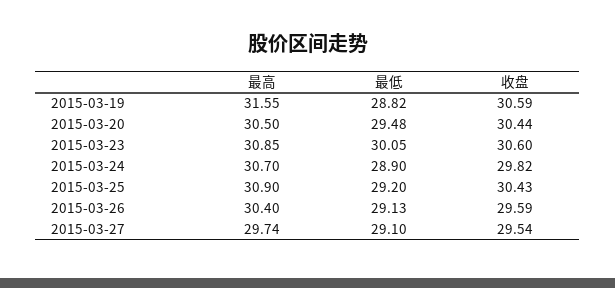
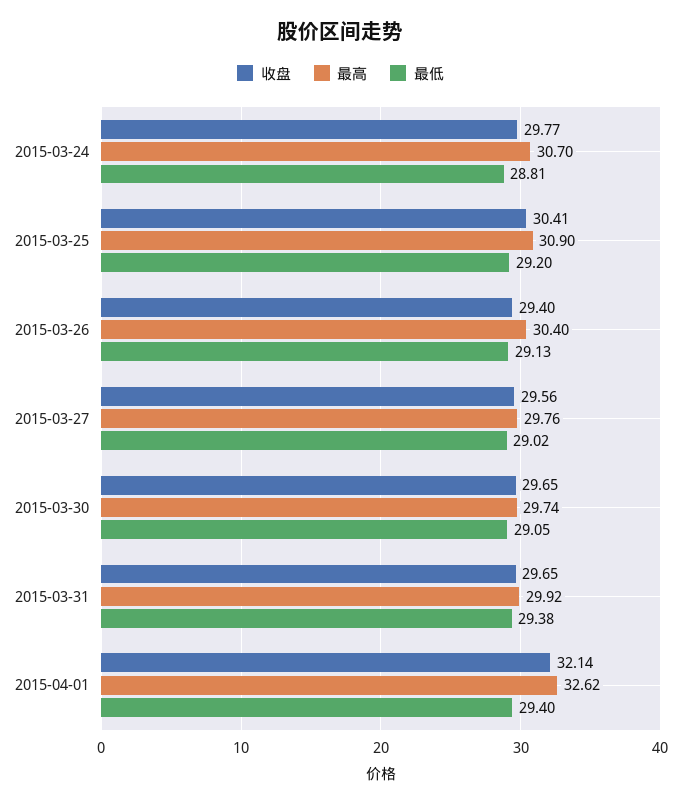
最高, 2015-03-19: 31.55 -> none
最低, 2015-03-19: 28.82 -> none
收盘, 2015-03-19: 30.59 -> none
最高, 2015-03-20: 30.5 -> none
最低, 2015-03-20: 29.48 -> none
收盘, 2015-03-20: 30.44 -> none
最高, 2015-03-23: 30.85 -> none
最低, 2015-03-23: 30.05 -> none
收盘, 2015-03-23: 30.6 -> none
最低, 2015-03-24: 28.9 -> 28.81
收盘, 2015-03-24: 29.82 -> 29.77
收盘, 2015-03-25: 30.43 -> 30.41
收盘, 2015-03-26: 29.59 -> 29.4
最高, 2015-03-27: 29.74 -> 29.76
最低, 2015-03-27: 29.1 -> 29.02
收盘, 2015-03-27: 29.54 -> 29.56
收盘, 2015-03-30: none -> 29.65
最高, 2015-03-30: none -> 29.74
最低, 2015-03-30: none -> 29.05
收盘, 2015-03-31: none -> 29.65
最高, 2015-03-31: none -> 29.92
最低, 2015-03-31: none -> 29.38
收盘, 2015-04-01: none -> 32.14
最高, 2015-04-01: none -> 32.62
最低, 2015-04-01: none -> 29.4

